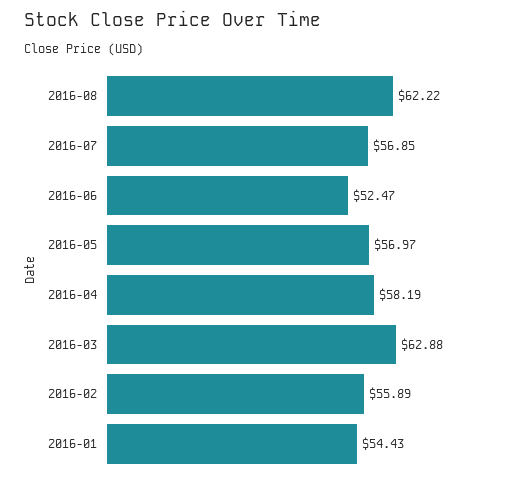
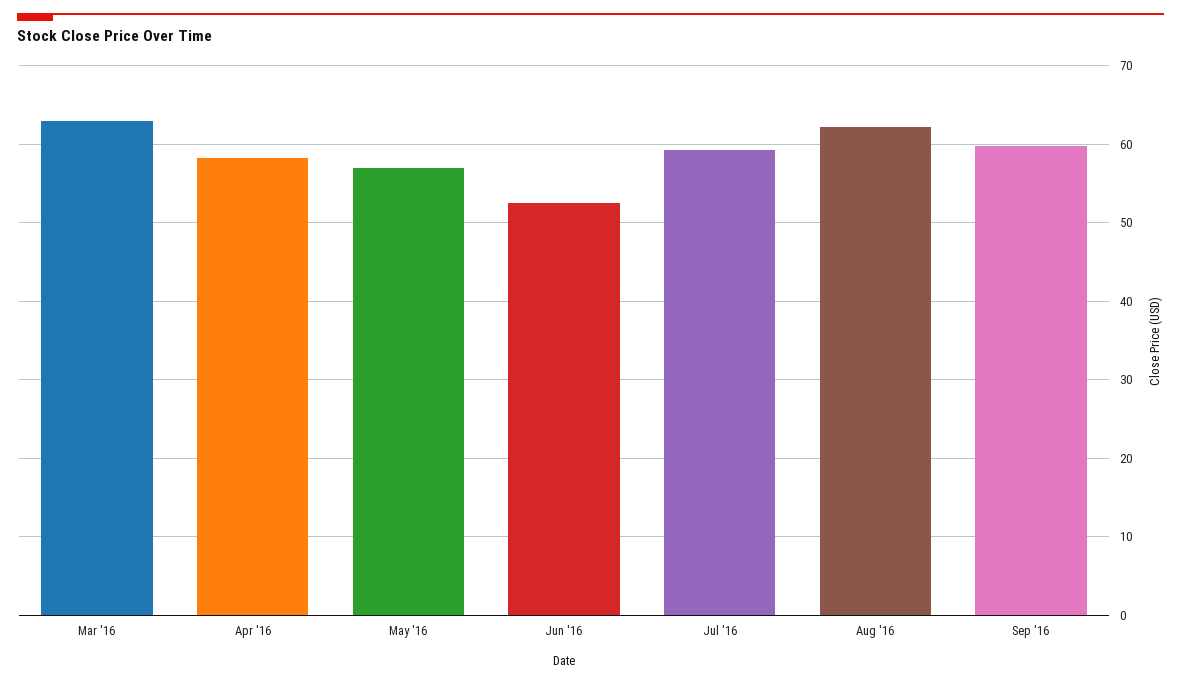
2016-07: 56.85 -> 59
2016-02: 55.89 -> none
2016-01: 54.43 -> none
Sep '16: none -> 60

